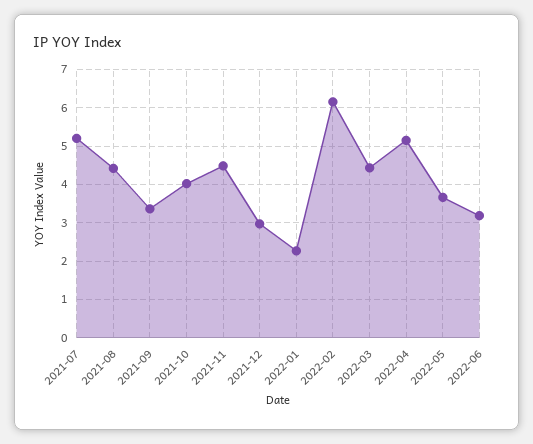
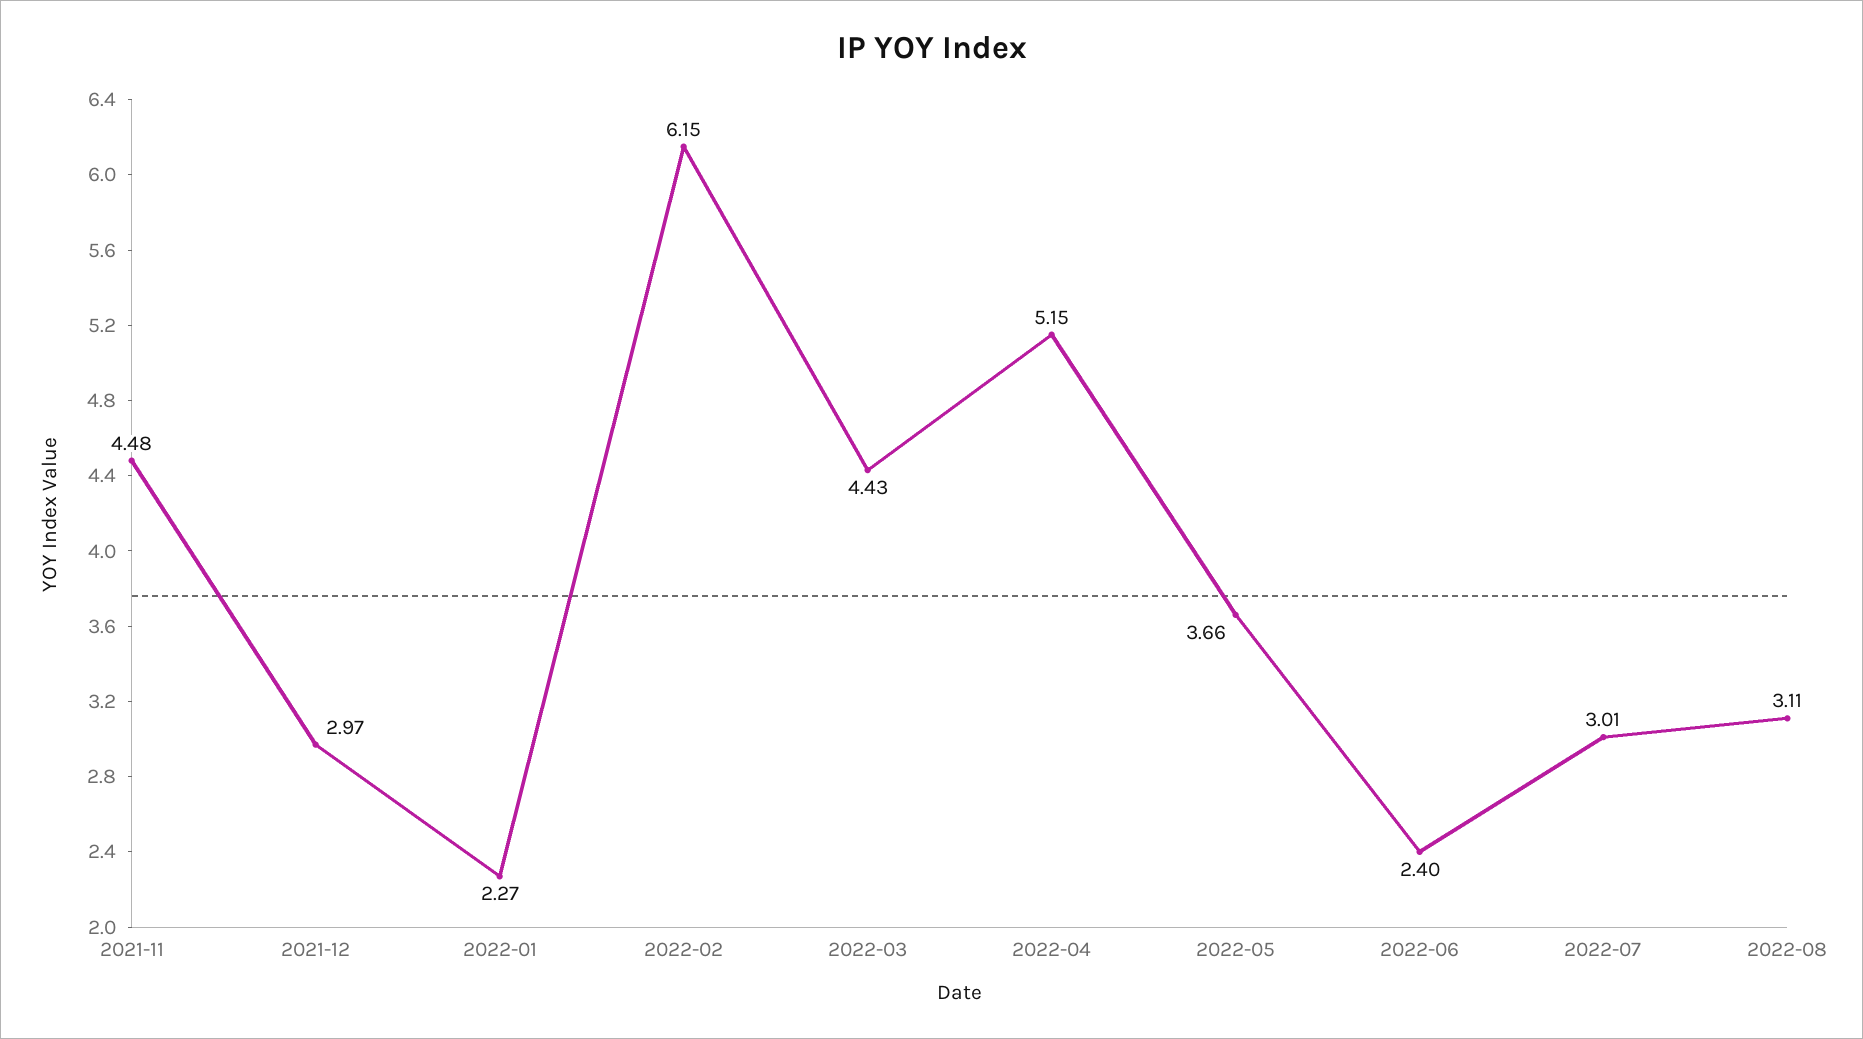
2021-07: 5.2 -> none
2021-08: 4.4 -> none
2021-09: 3.4 -> none
2021-10: 4 -> none
2022-06: 3.2 -> 2.4
2022-07: none -> 3.01
2022-08: none -> 3.11

